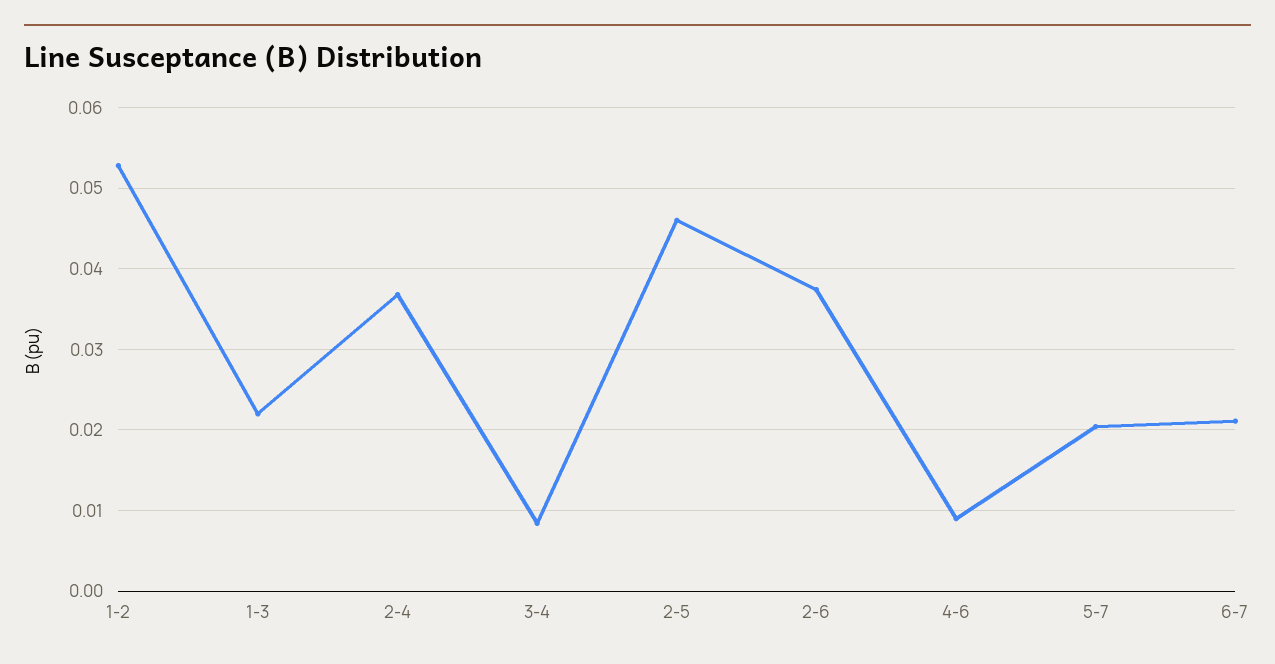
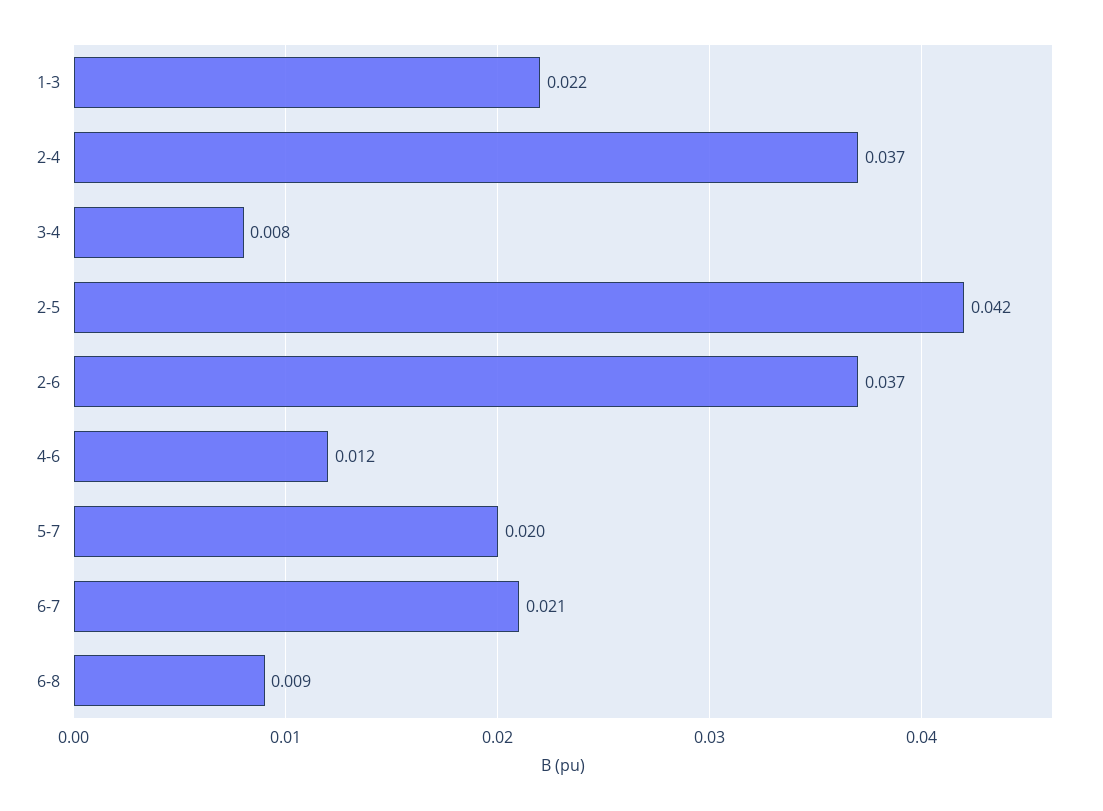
1-2: 0.053 -> none
2-5: 0.046 -> 0.042
4-6: 0.009 -> 0.012
6-8: none -> 0.009

